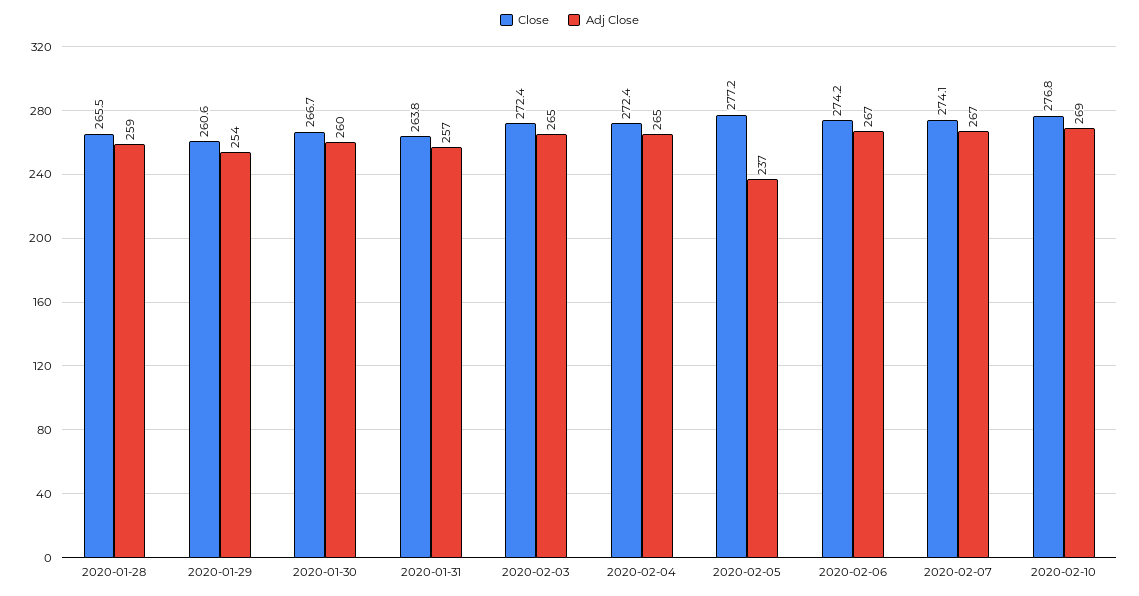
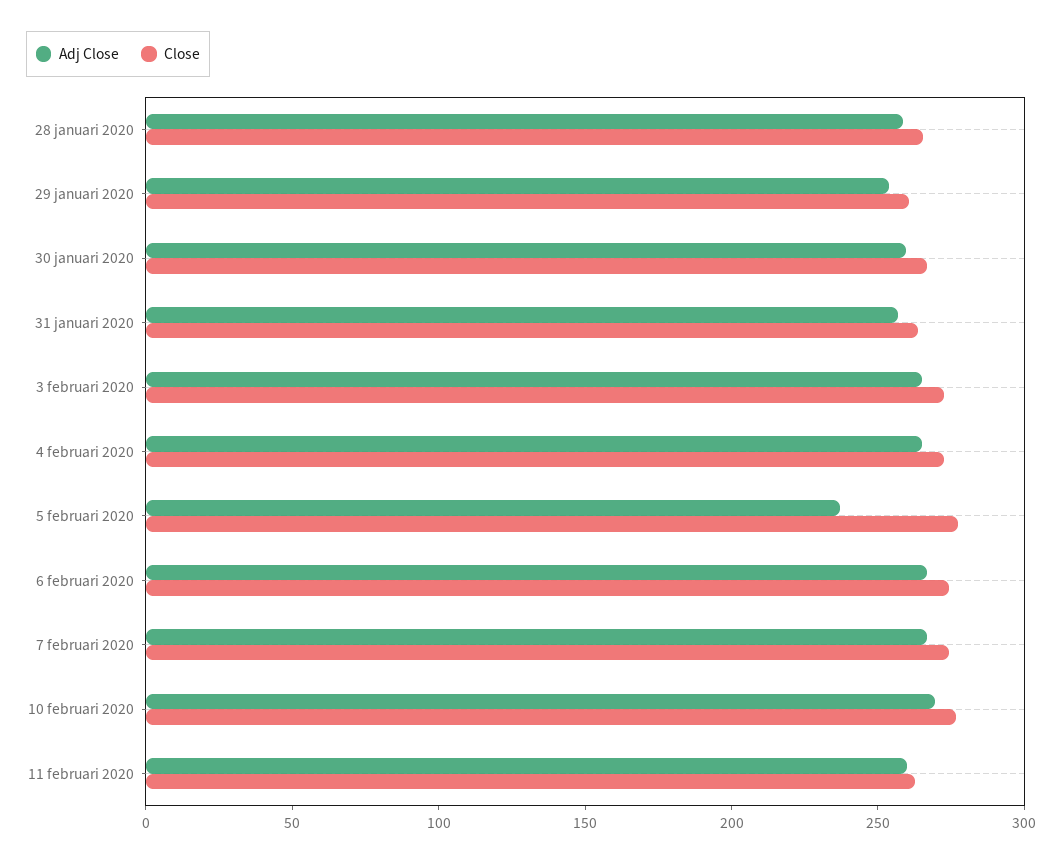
Adj Close, 11 februari 2020: none -> 260
Close, 11 februari 2020: none -> 260

